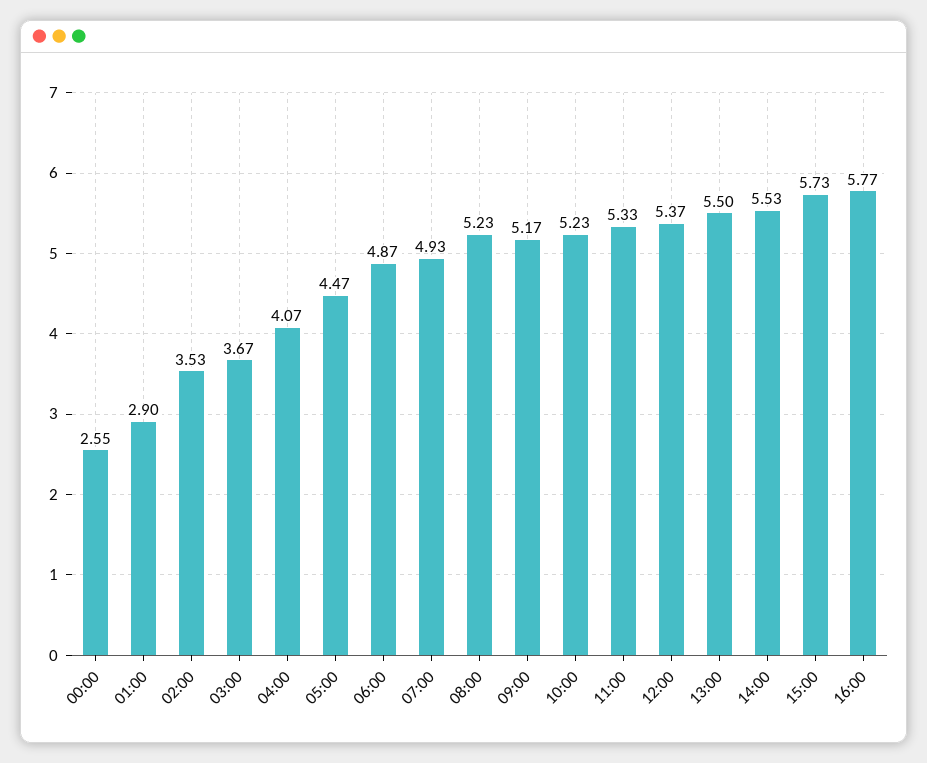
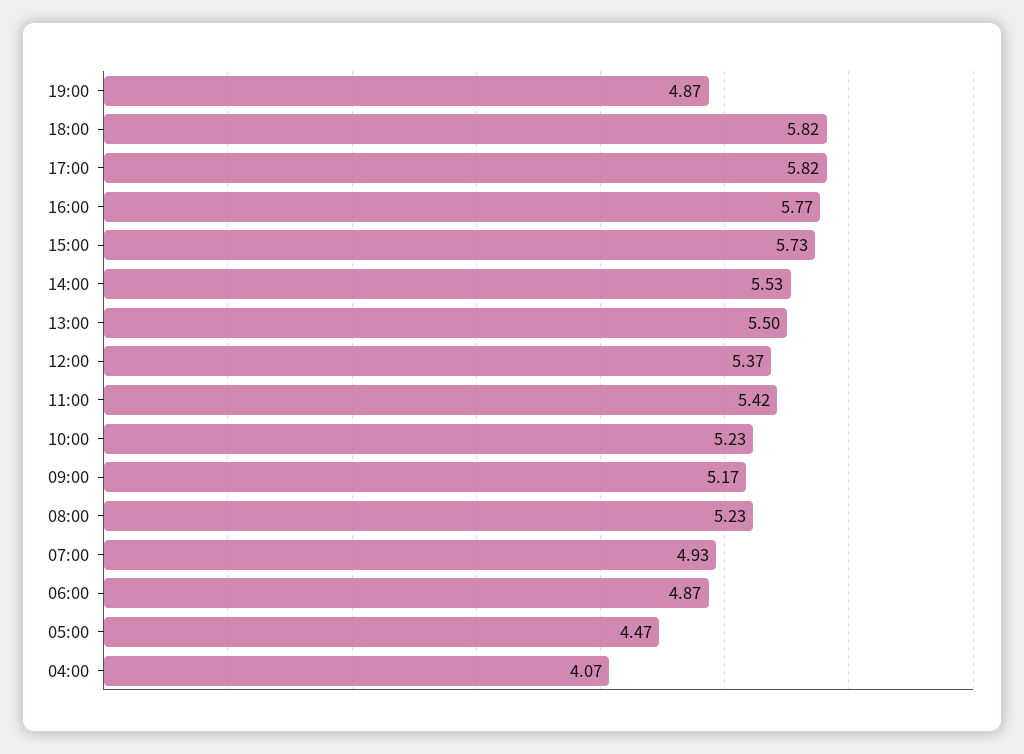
00:00: 2.55 -> none
01:00: 2.9 -> none
02:00: 3.53 -> none
03:00: 3.67 -> none
11:00: 5.33 -> 5.42
19:00: none -> 4.87
18:00: none -> 5.82
17:00: none -> 5.82

